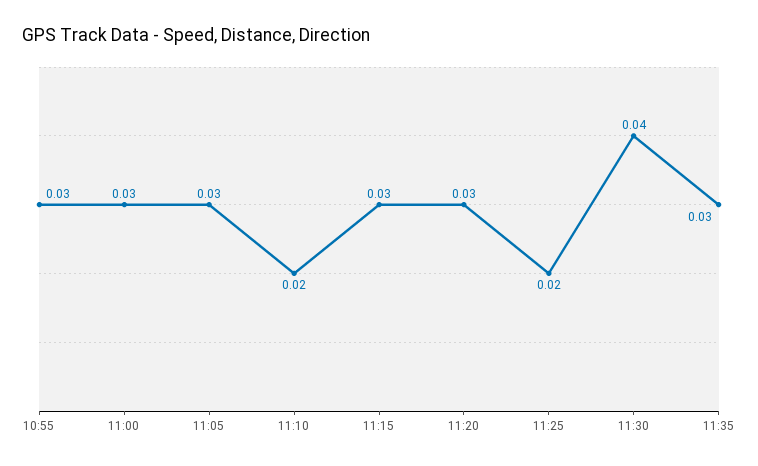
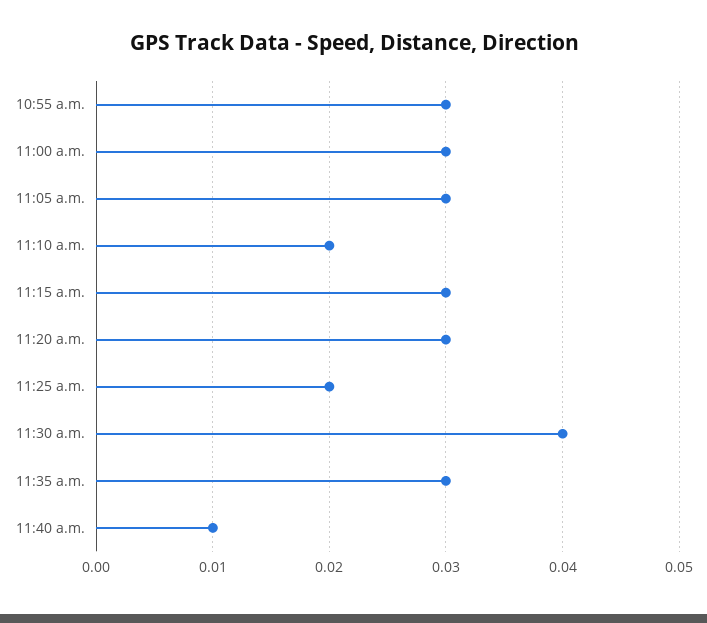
11:40 a.m.: none -> 0.01

